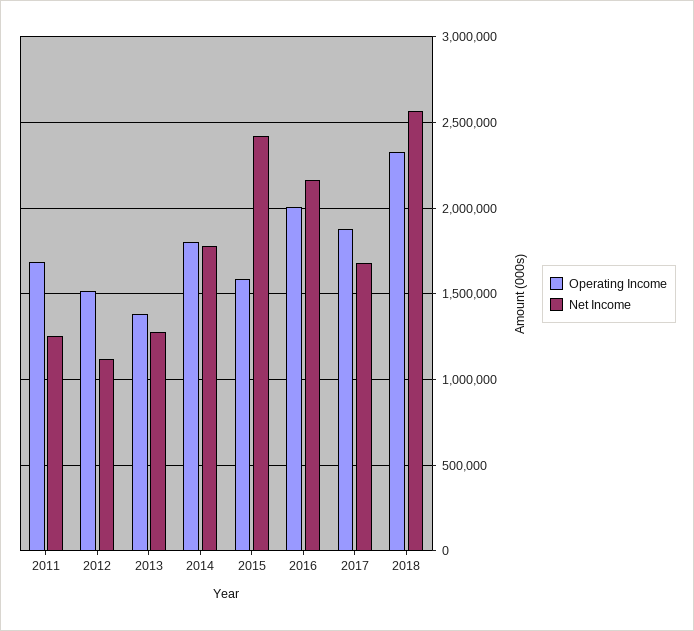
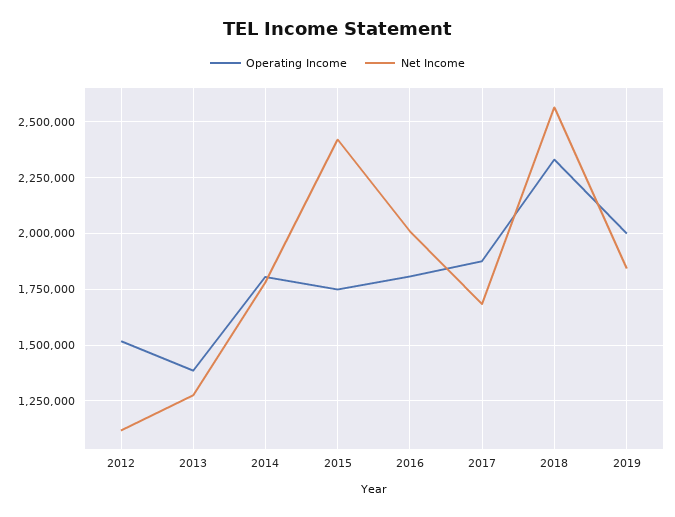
Operating Income, 2011: 1700000 -> none
Net Income, 2011: 1250000 -> none
Operating Income, 2015: 1600000 -> 1750000
Operating Income, 2016: 2000000 -> 1800000
Net Income, 2016: 2150000 -> 2000000
Operating Income, 2019: none -> 2000000
Net Income, 2019: none -> 1850000

